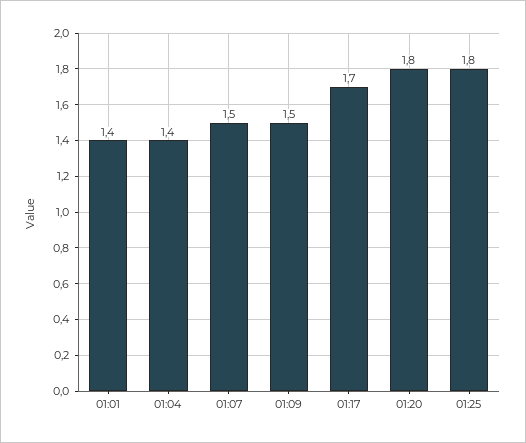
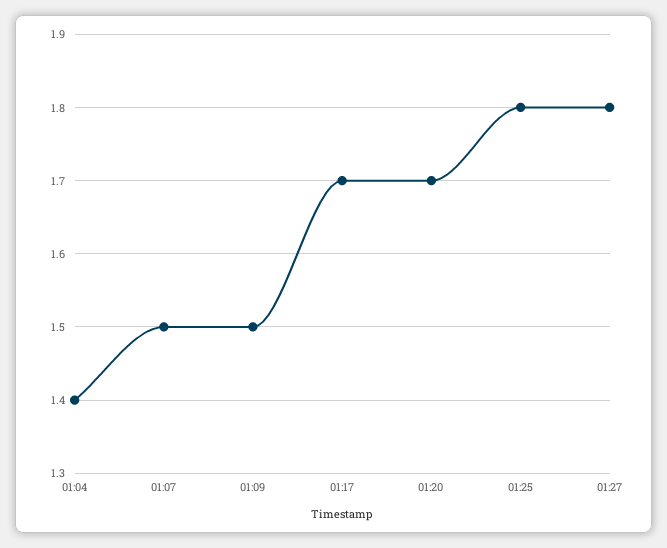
01:01: 1.4 -> none
01:20: 1.8 -> 1.7
01:27: none -> 1.8

